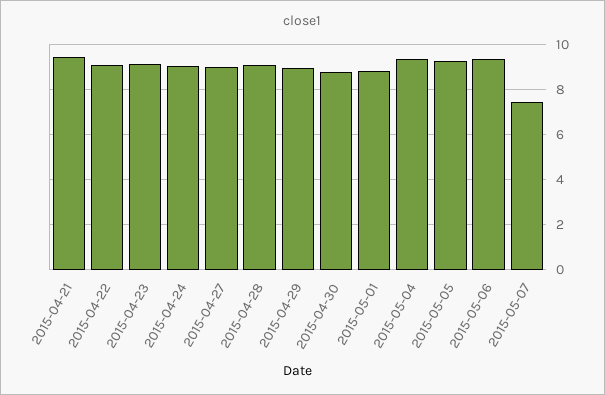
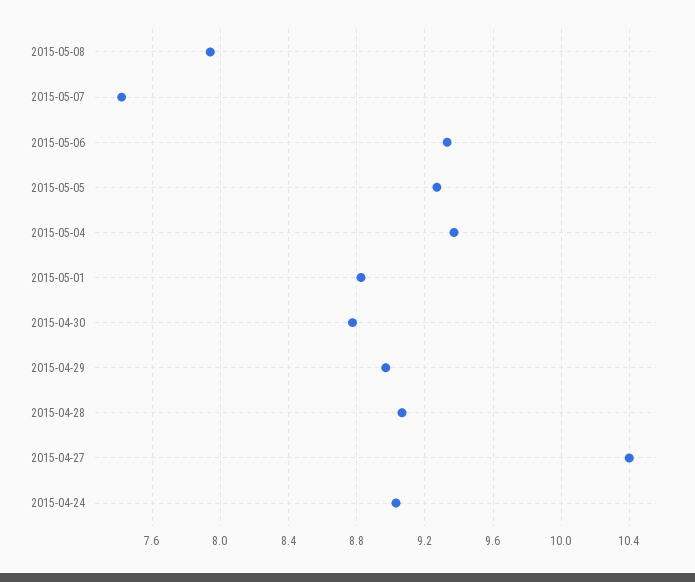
2015-04-21: 9.5 -> none
2015-04-22: 9 -> none
2015-04-23: 9 -> none
2015-04-27: 9 -> 10.4
2015-05-08: none -> 7.95

